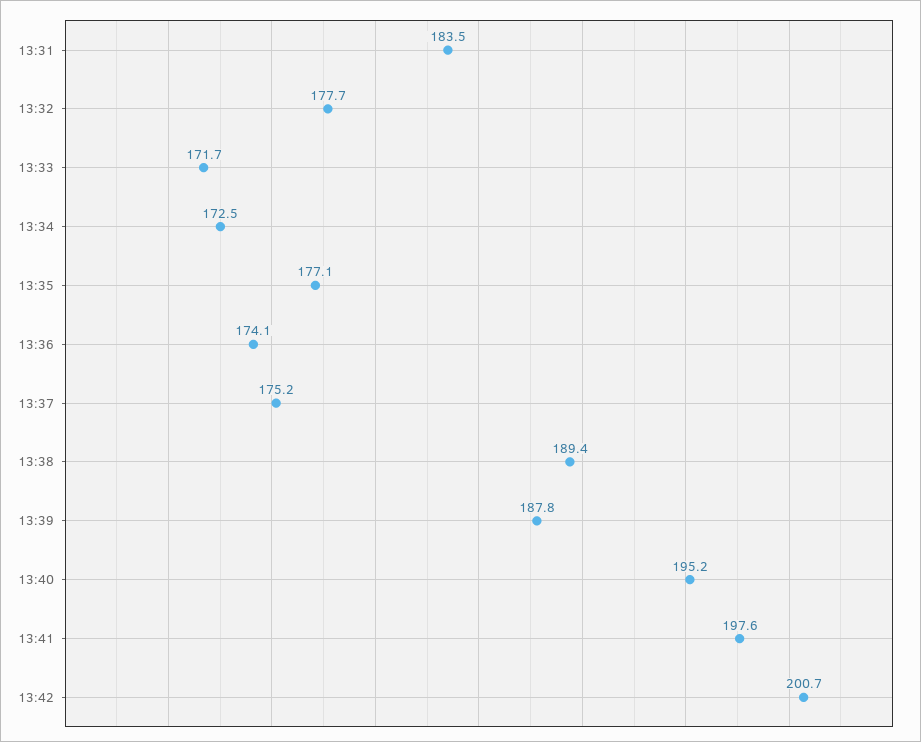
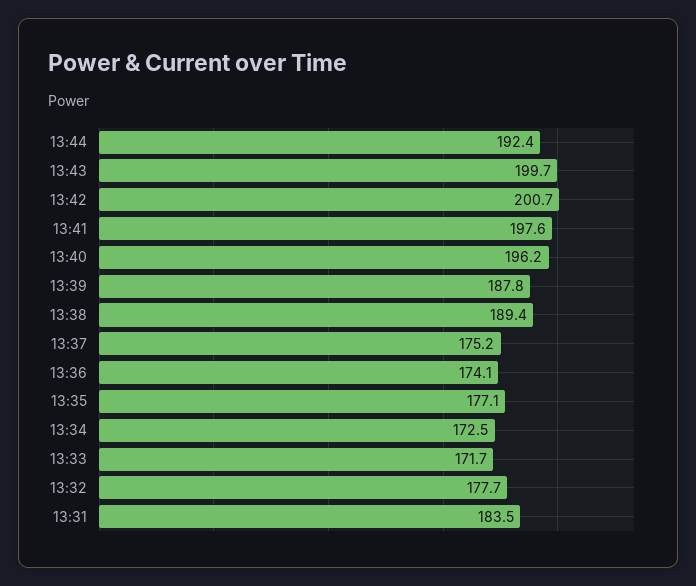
13:40: 195.2 -> 196.2
13:44: none -> 192.4
13:43: none -> 199.7

